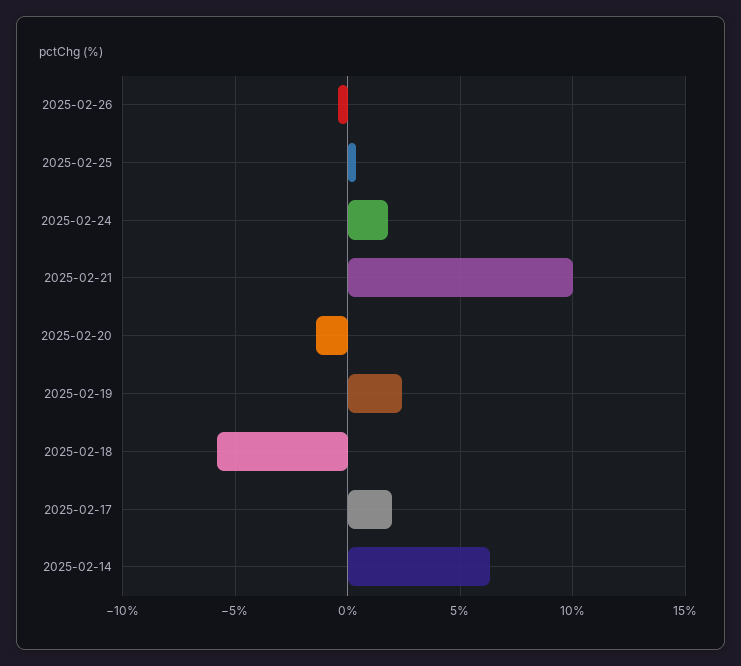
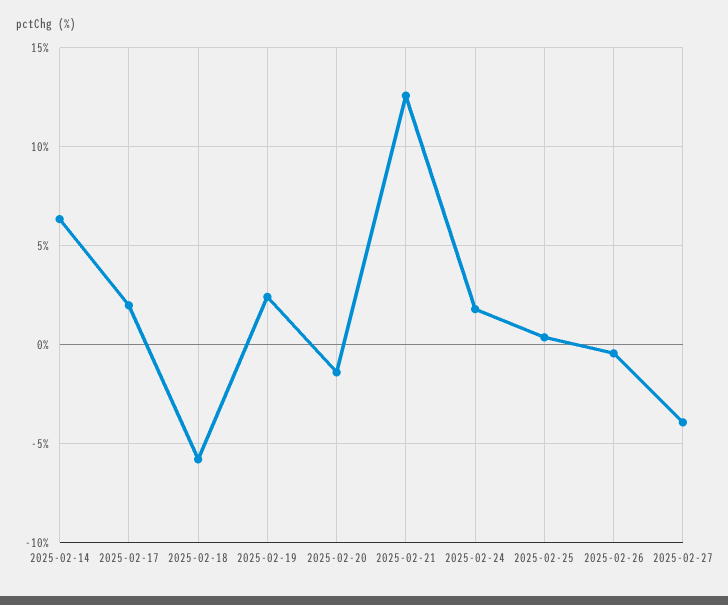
2025-02-21: 10 -> 12.5
2025-02-27: none -> -4

